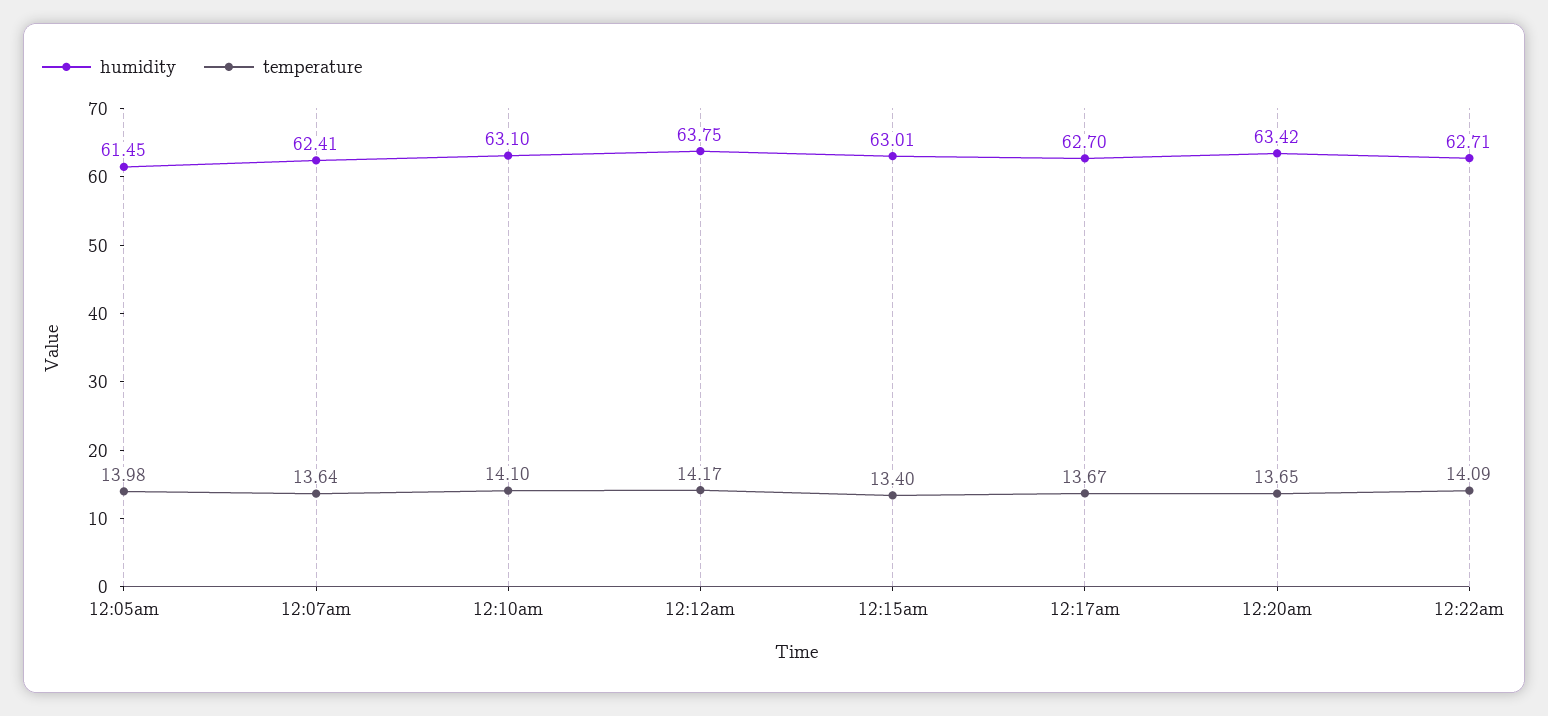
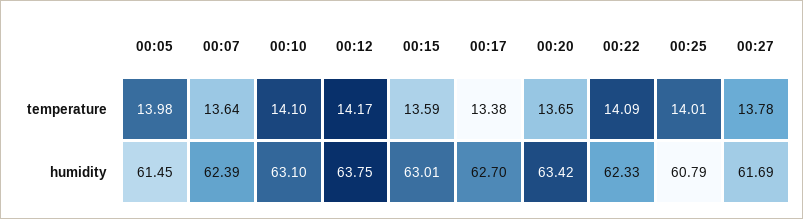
humidity, 12:07am: 62.41 -> 62.39
temperature, 12:15am: 13.4 -> 13.59
temperature, 12:17am: 13.67 -> 13.38
humidity, 12:22am: 62.71 -> 62.33
temperature, 00:25: none -> 14.01
temperature, 00:27: none -> 13.78
humidity, 00:25: none -> 60.79
humidity, 00:27: none -> 61.69

